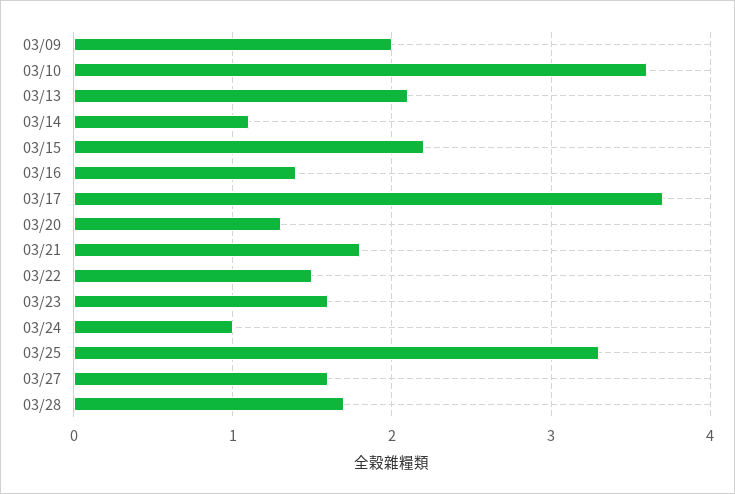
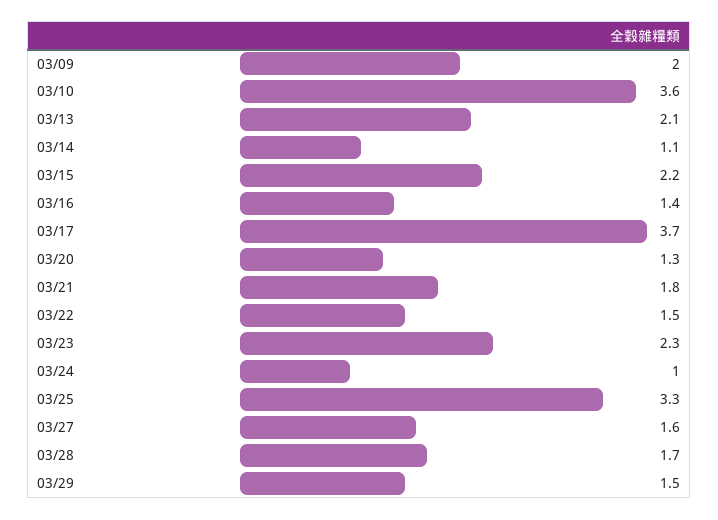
03/23: 1.6 -> 2.3
03/29: none -> 1.5

